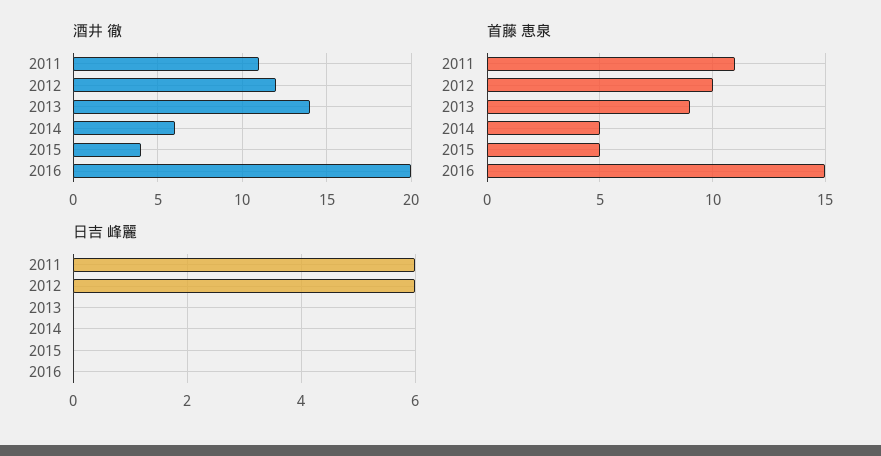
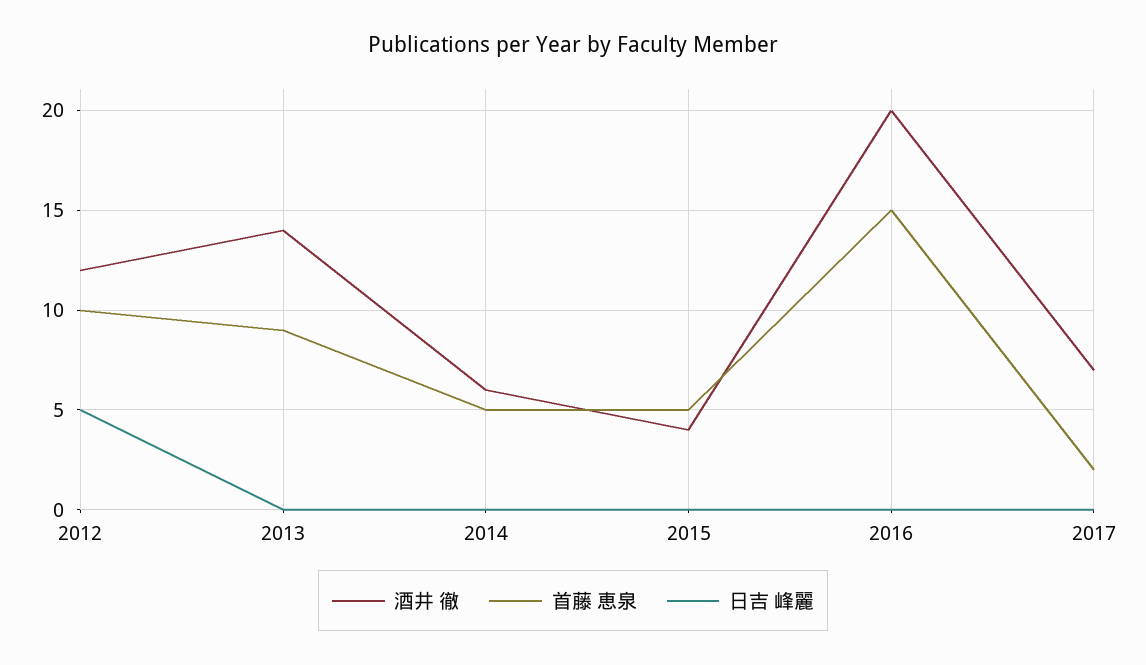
酒井 徹, 2011: 11 -> none
首藤 恵泉, 2011: 11 -> none
日吉 峰麗, 2011: 6 -> none
日吉 峰麗, 2012: 6 -> 5
酒井 徹, 2017: none -> 7
首藤 恵泉, 2017: none -> 2
日吉 峰麗, 2017: none -> 0

